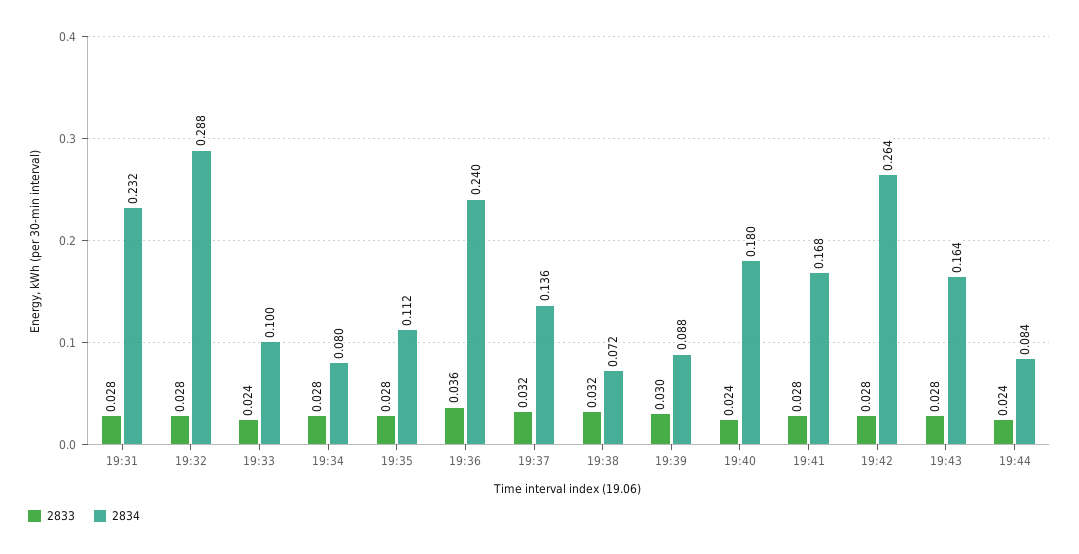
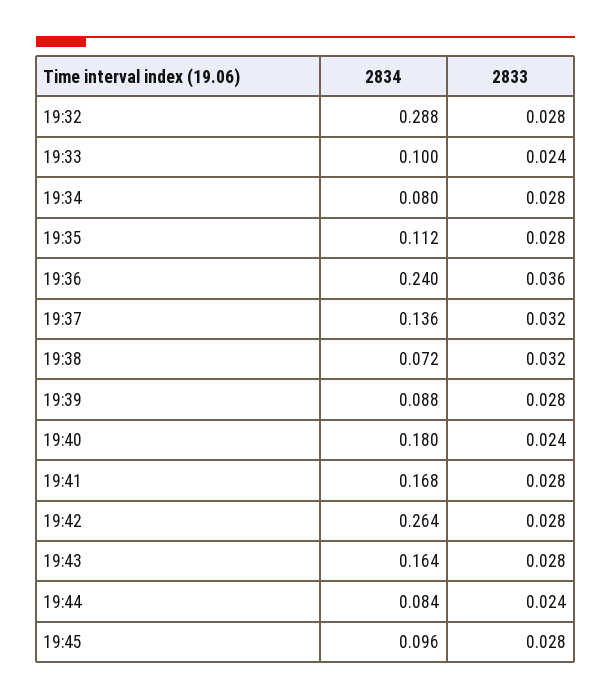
2833, 19:31: 0.028 -> none
2834, 19:31: 0.232 -> none
2833, 19:39: 0.03 -> 0.028
2834, 19:45: none -> 0.096
2833, 19:45: none -> 0.028

